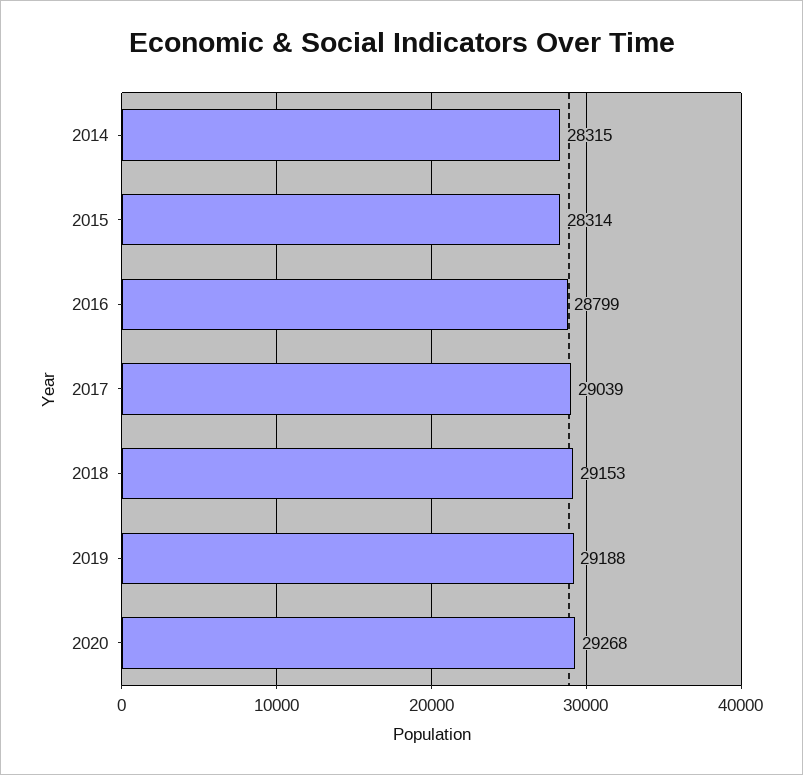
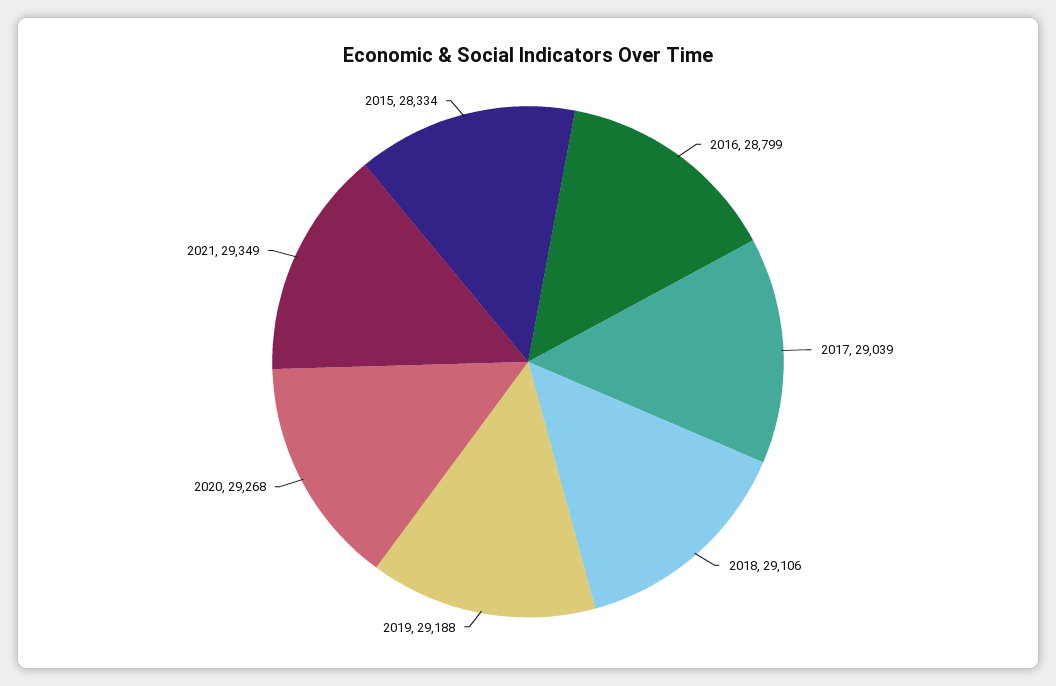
2014: 28315 -> none
2015: 28314 -> 28334
2018: 29153 -> 29106
2021: none -> 29349

